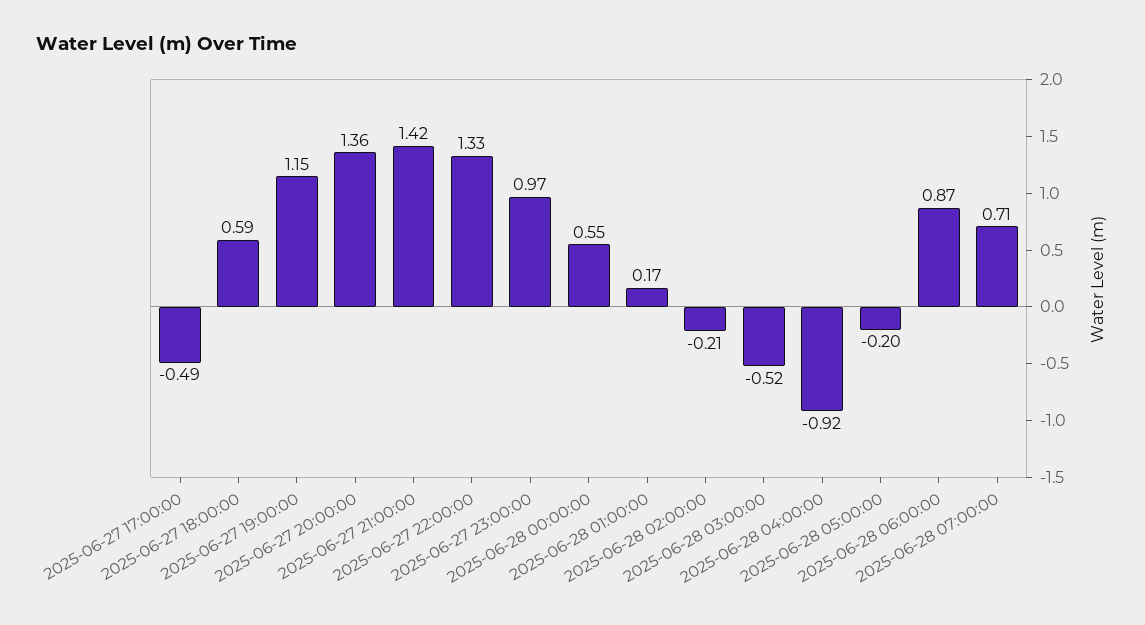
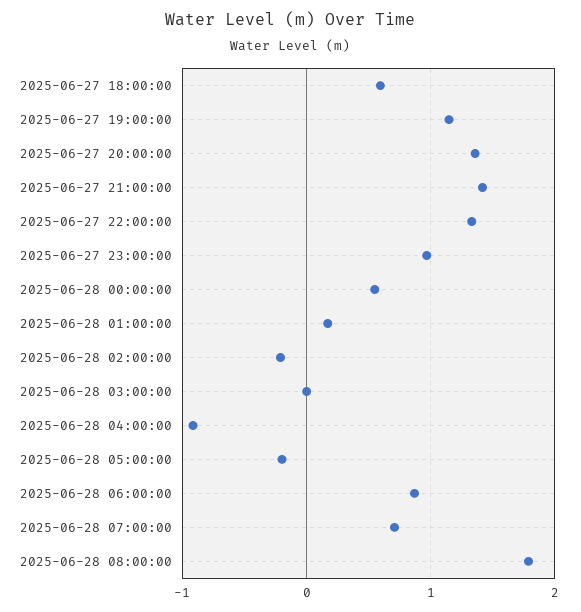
2025-06-27 17:00:00: -0.49 -> none
2025-06-28 03:00:00: -0.52 -> 0
2025-06-28 08:00:00: none -> 1.8

